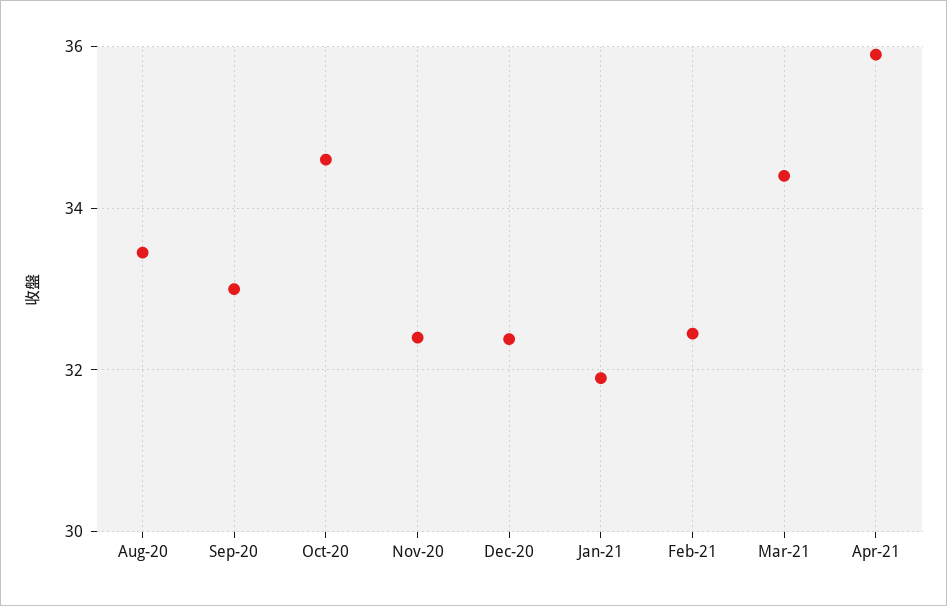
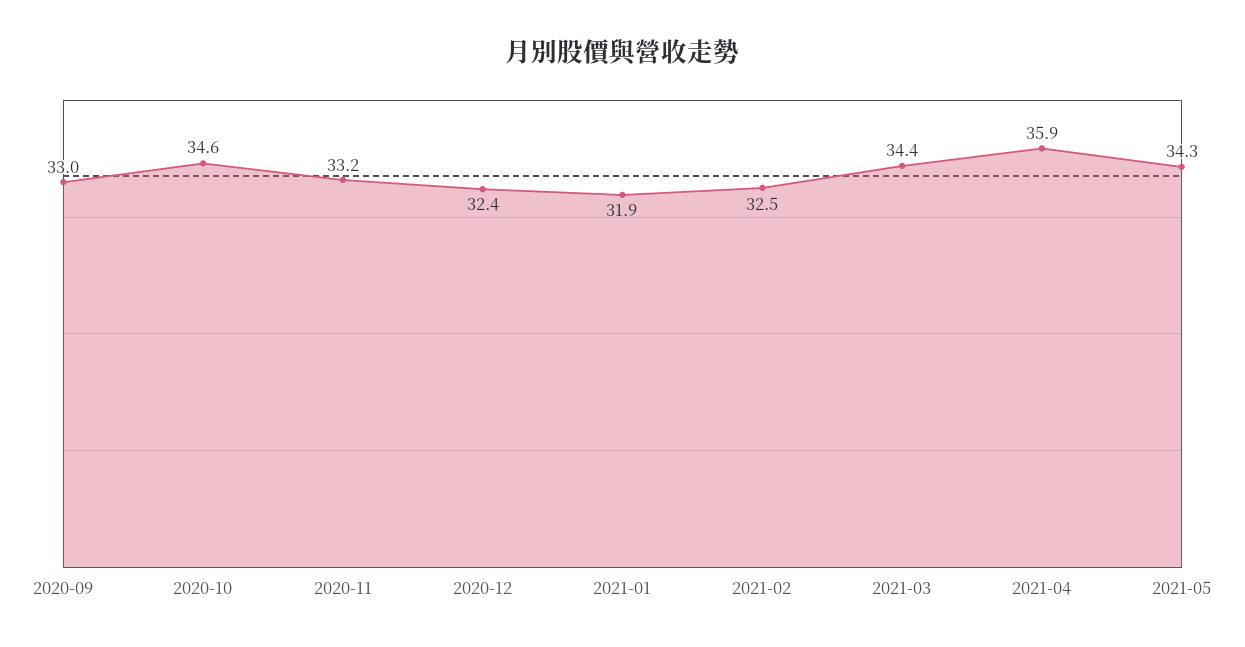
Aug-20: 33.4 -> none
Nov-20: 32.4 -> 33.2
2021-05: none -> 34.3

